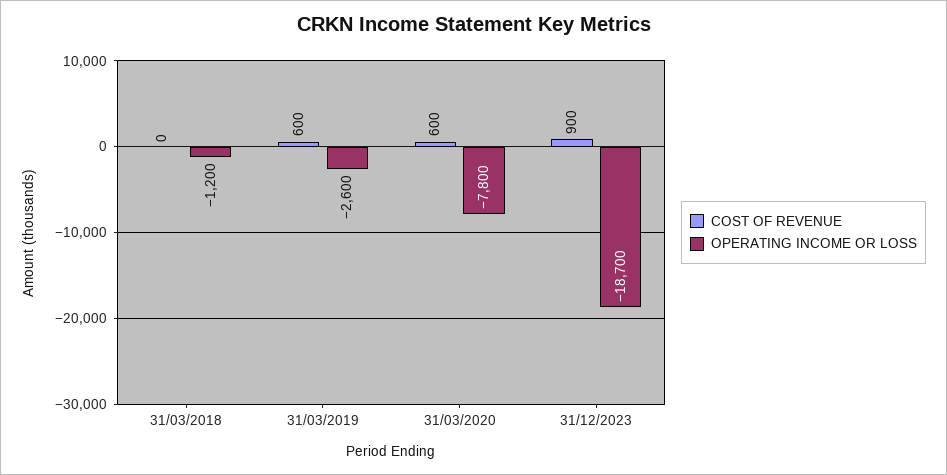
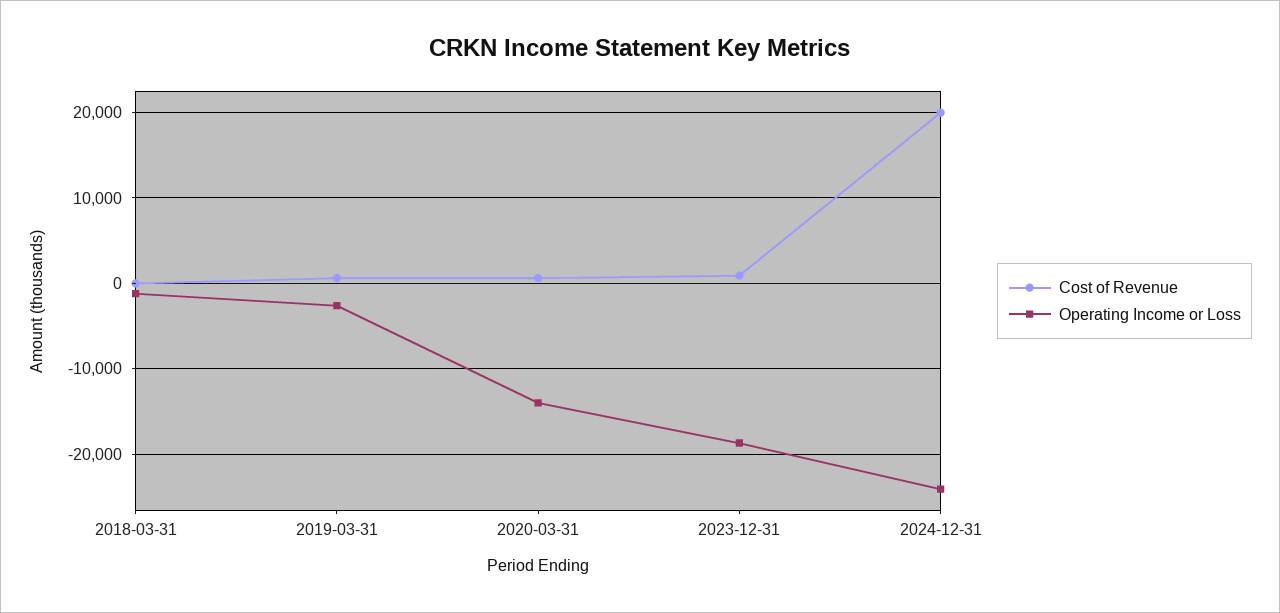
OPERATING INCOME OR LOSS, 31/03/2020: -7800 -> -14000
COST OF REVENUE, 2024-12-31: none -> 20000
OPERATING INCOME OR LOSS, 2024-12-31: none -> -24000

